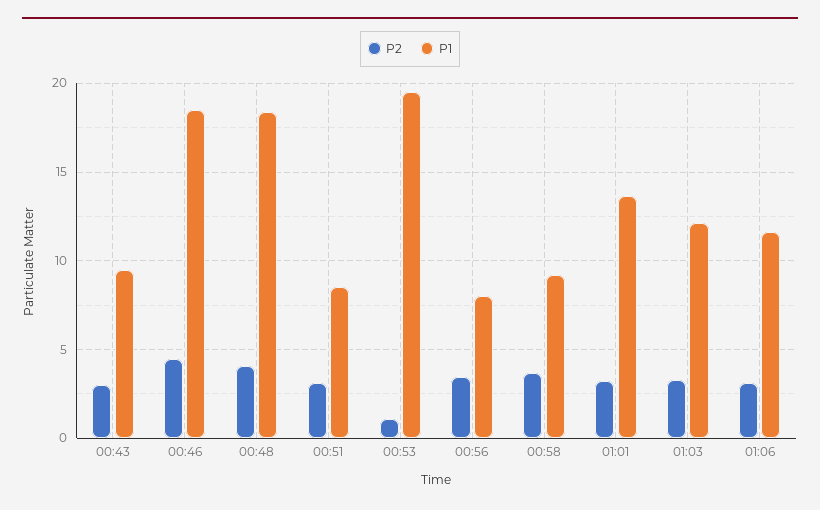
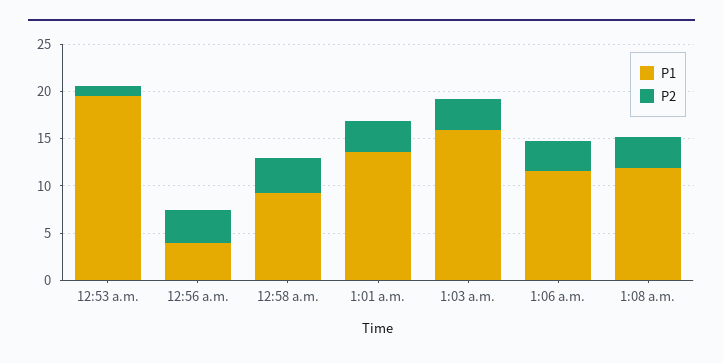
P2, 00:43: 3 -> none
P1, 00:43: 9.5 -> none
P2, 00:46: 4.5 -> none
P1, 00:46: 18.5 -> none
P2, 00:48: 4 -> none
P1, 00:48: 18.5 -> none
P2, 00:51: 3 -> none
P1, 00:51: 8.5 -> none
P1, 00:56: 8 -> 4
P1, 01:03: 12 -> 16
P1, 1:08 a.m.: none -> 12
P2, 1:08 a.m.: none -> 3

